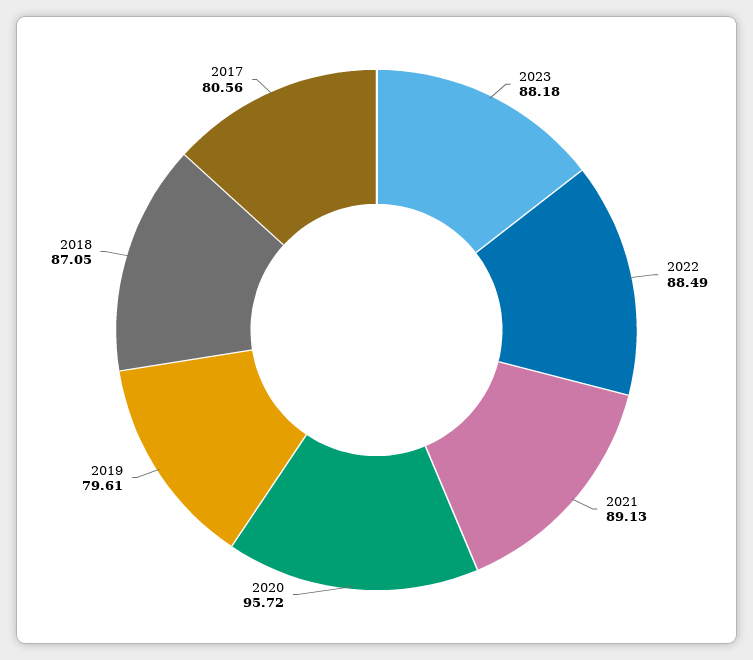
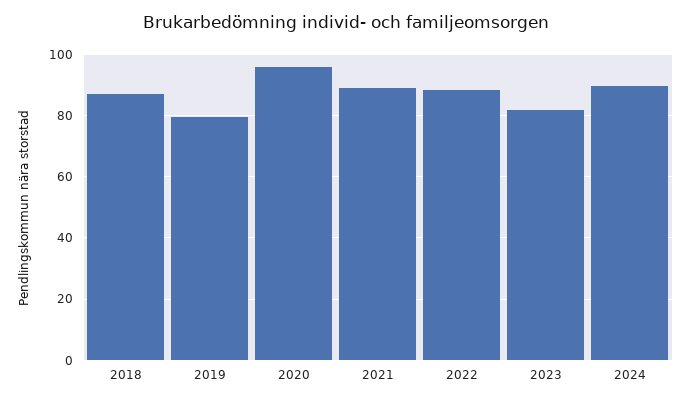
2023: 88.18 -> 82
2017: 80.56 -> none
2024: none -> 90

